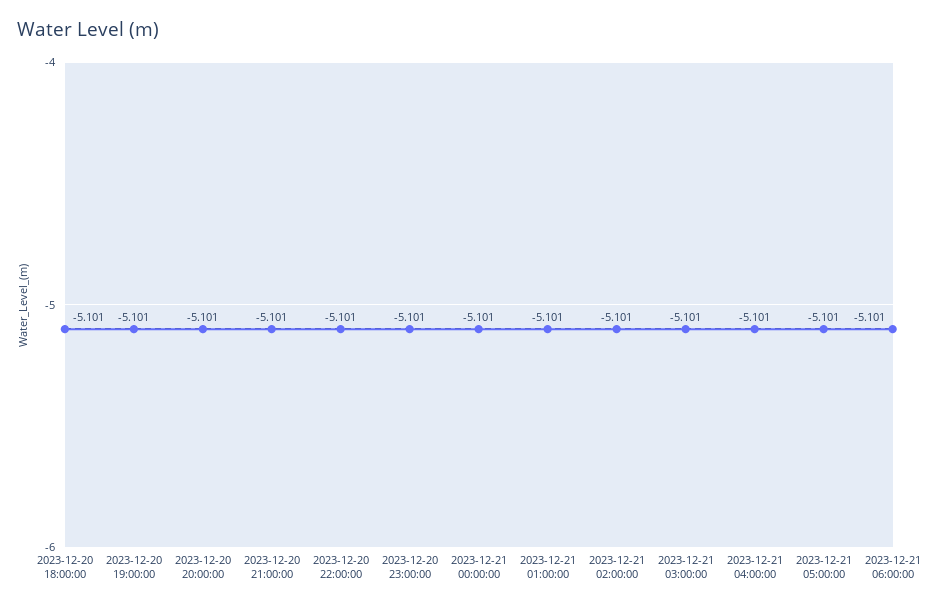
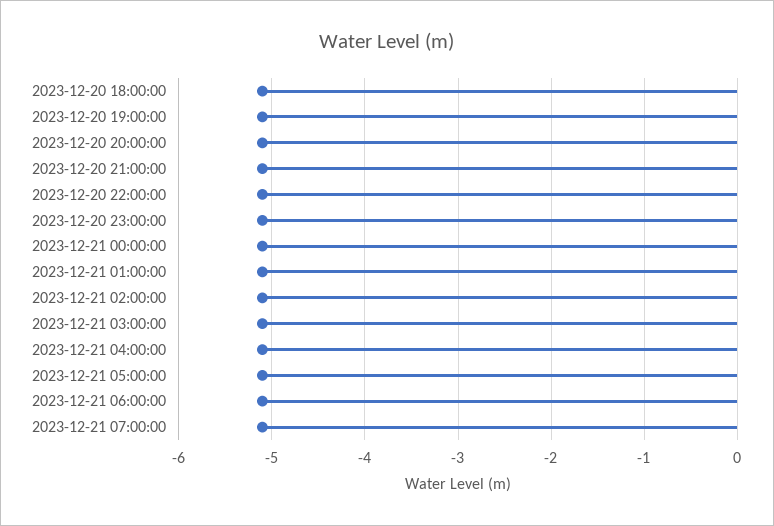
2023-12-21 07:00:00: none -> -5.1

